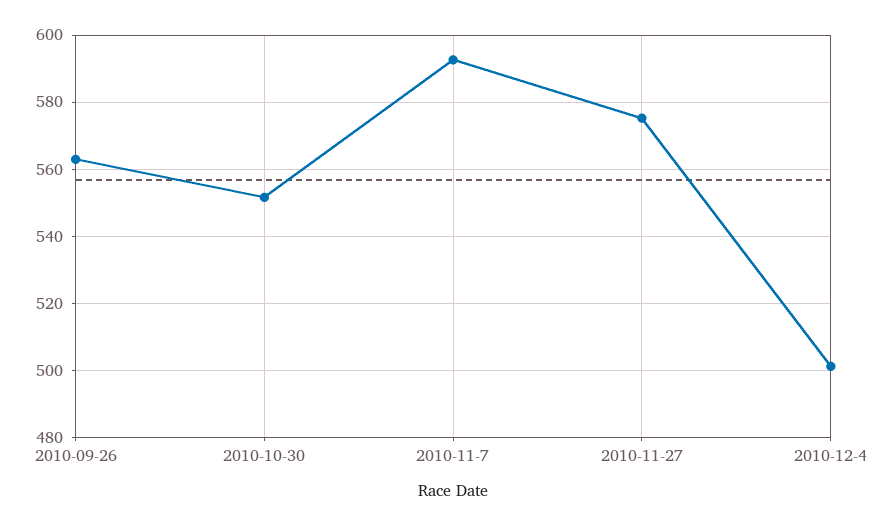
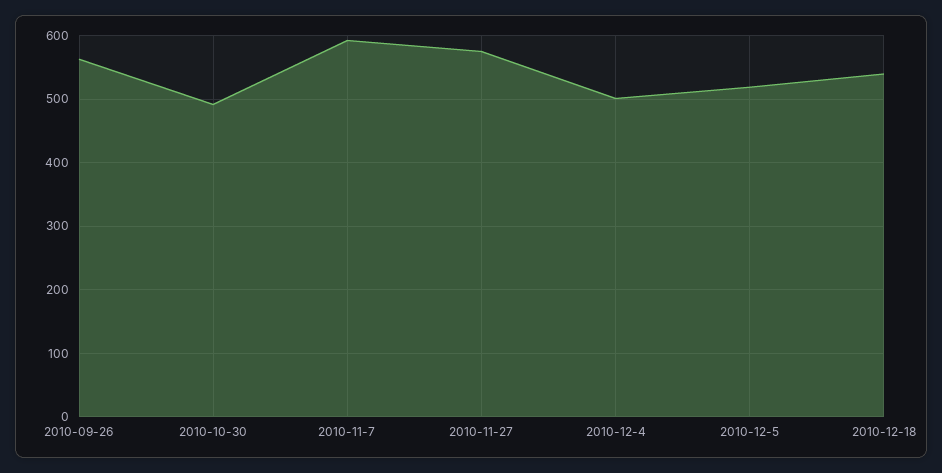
2010-10-30: 552 -> 490
2010-12-5: none -> 520
2010-12-18: none -> 540

